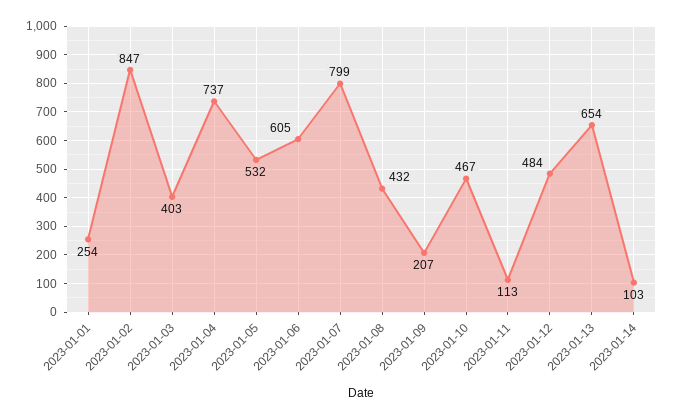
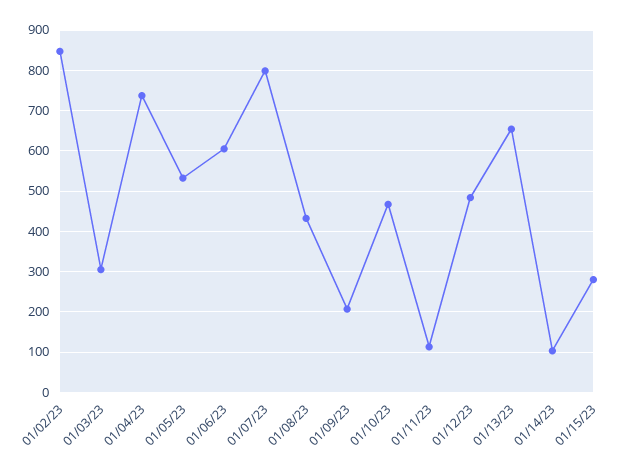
2023-01-01: 254 -> none
2023-01-03: 403 -> 300
01/15/23: none -> 280

